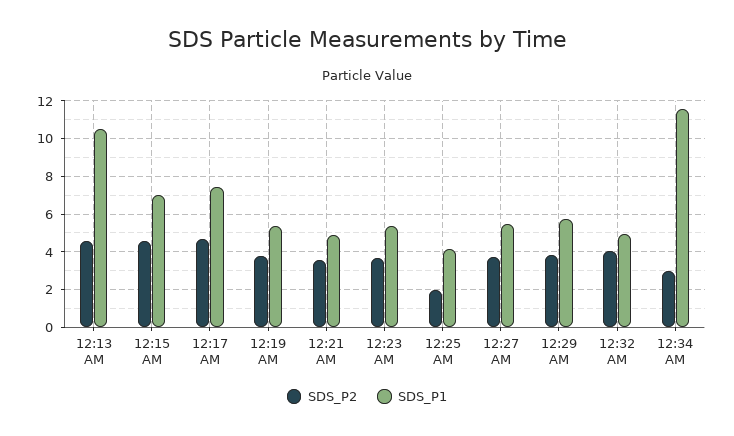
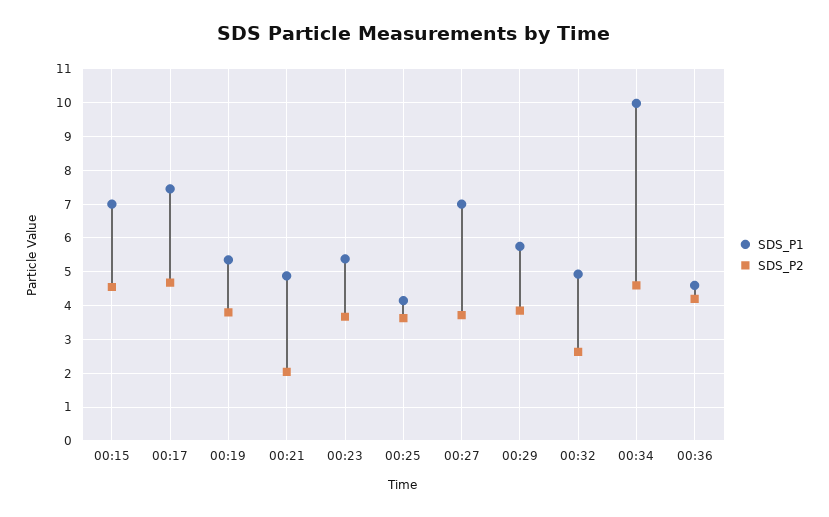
SDS_P2, 12:13 AM: 4.5 -> none
SDS_P1, 12:13 AM: 10.5 -> none
SDS_P2, 12:21 AM: 3.5 -> 2
SDS_P2, 12:25 AM: 2 -> 3.6
SDS_P1, 12:27 AM: 5.5 -> 7
SDS_P2, 12:32 AM: 4 -> 2.6
SDS_P2, 12:34 AM: 3 -> 4.6
SDS_P1, 12:34 AM: 11.5 -> 10
SDS_P1, 00:36: none -> 4.6
SDS_P2, 00:36: none -> 4.2

